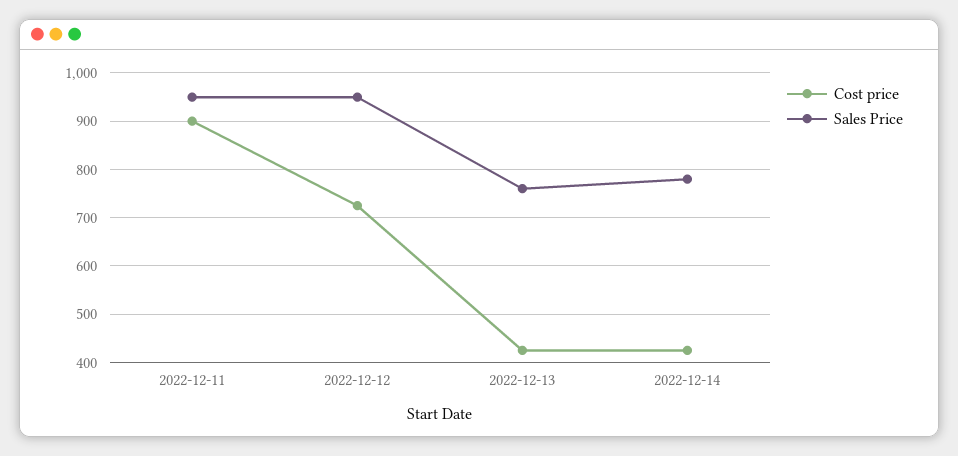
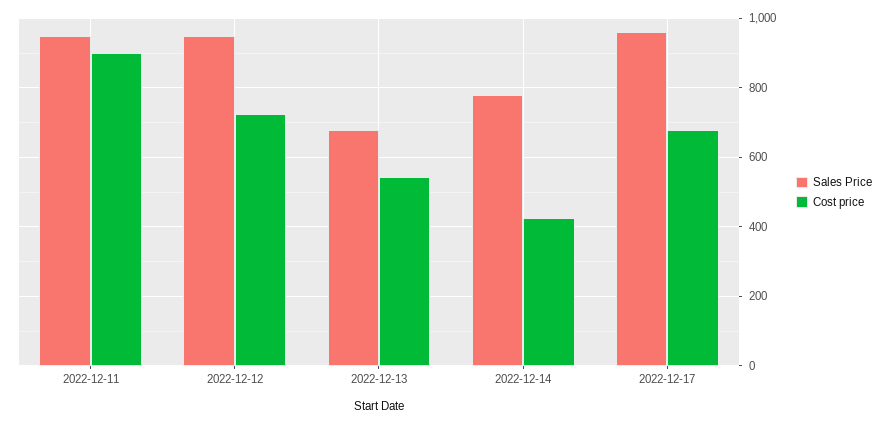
Cost price, 2022-12-13: 420 -> 540
Sales Price, 2022-12-13: 760 -> 680
Sales Price, 2022-12-17: none -> 960
Cost price, 2022-12-17: none -> 680

